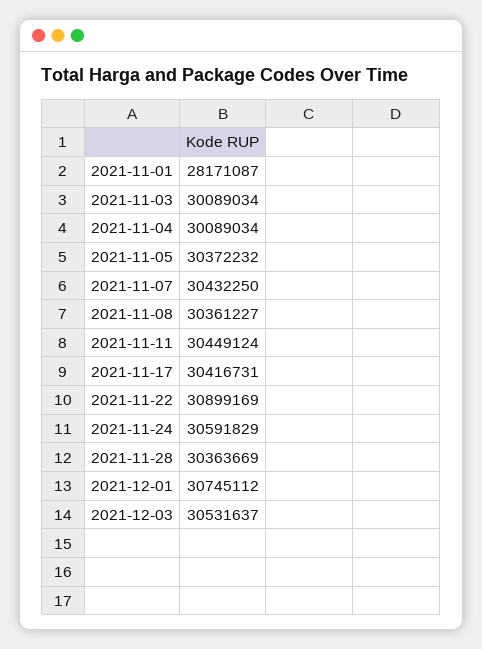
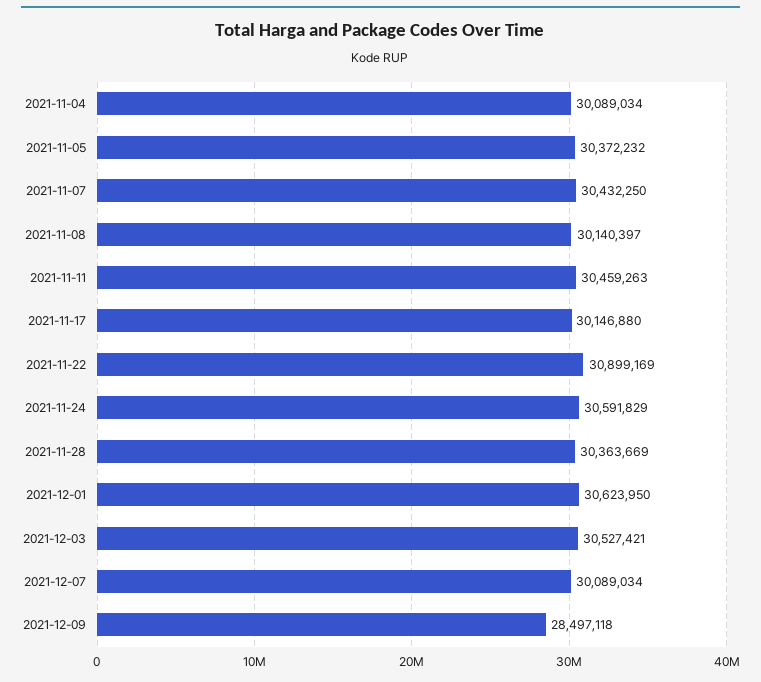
2021-11-01: 28171087 -> none
2021-11-03: 30089034 -> none
2021-11-08: 30361227 -> 30140397
2021-11-11: 30449124 -> 30459263
2021-11-17: 30416731 -> 30146880
2021-12-01: 30745112 -> 30623950
2021-12-03: 30531637 -> 30527421
2021-12-07: none -> 30089034
2021-12-09: none -> 28497118

